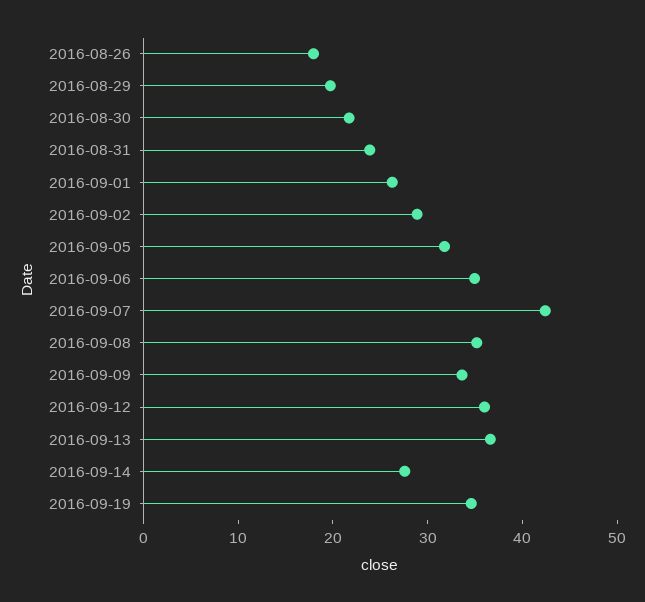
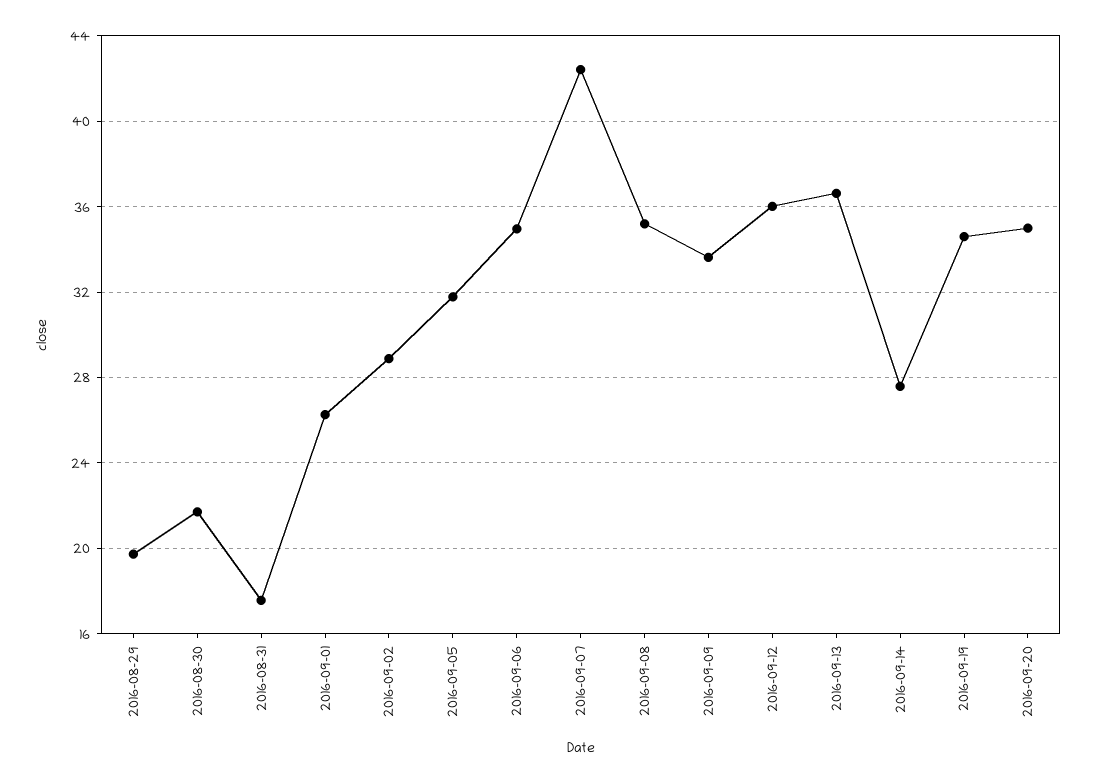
2016-08-26: 18 -> none
2016-08-31: 24 -> 17.5
2016-09-20: none -> 35

